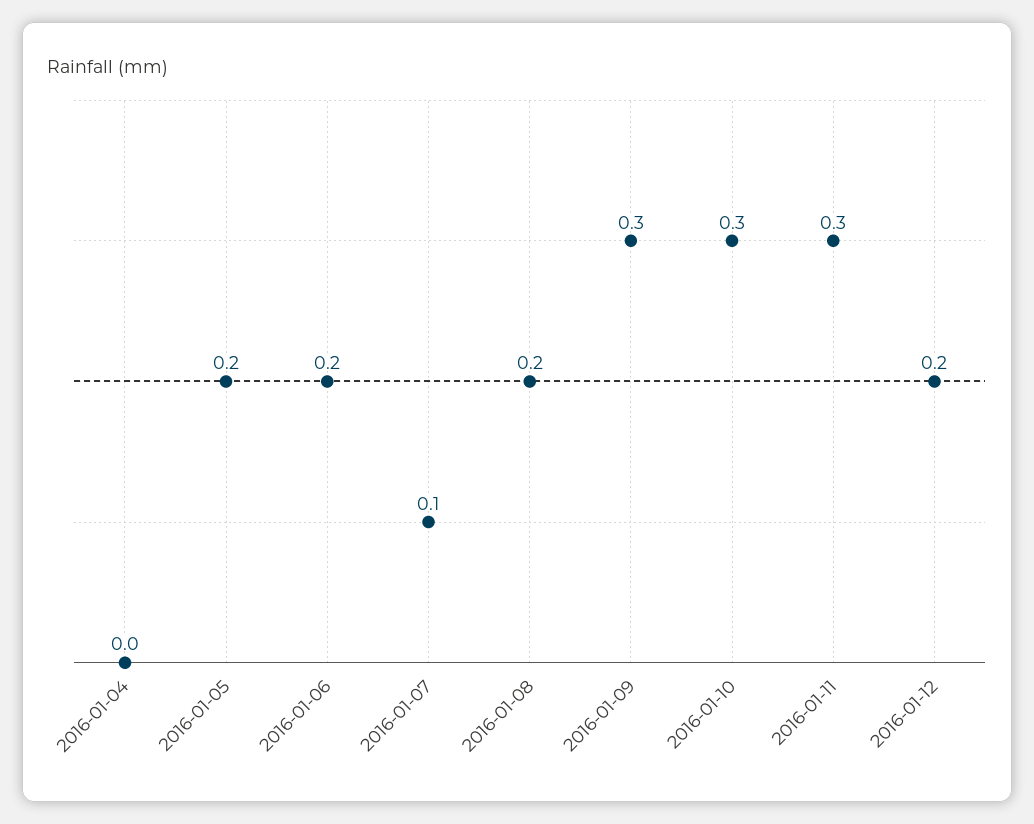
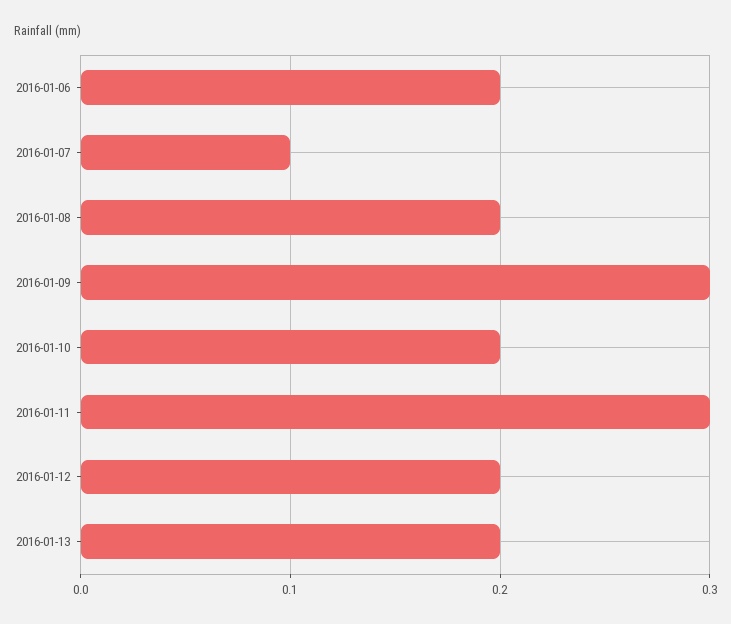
2016-01-04: 0 -> none
2016-01-05: 0.2 -> none
2016-01-10: 0.3 -> 0.2
2016-01-13: none -> 0.2

